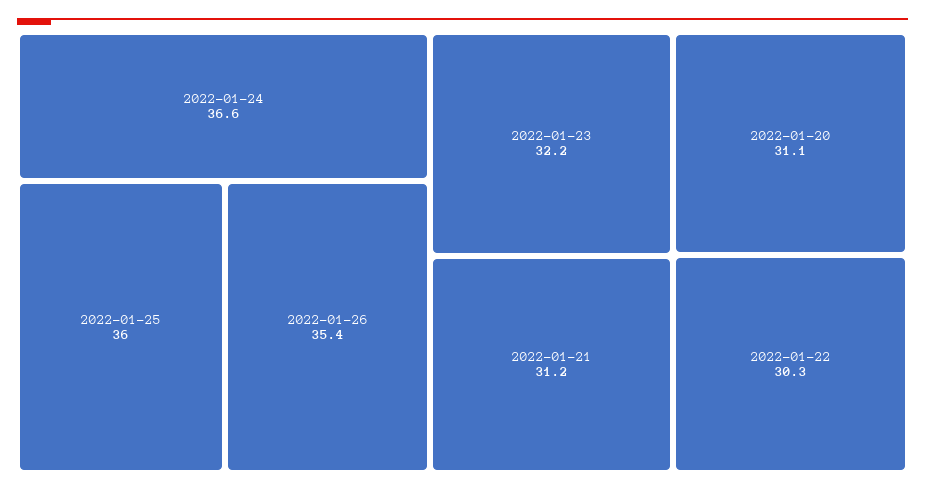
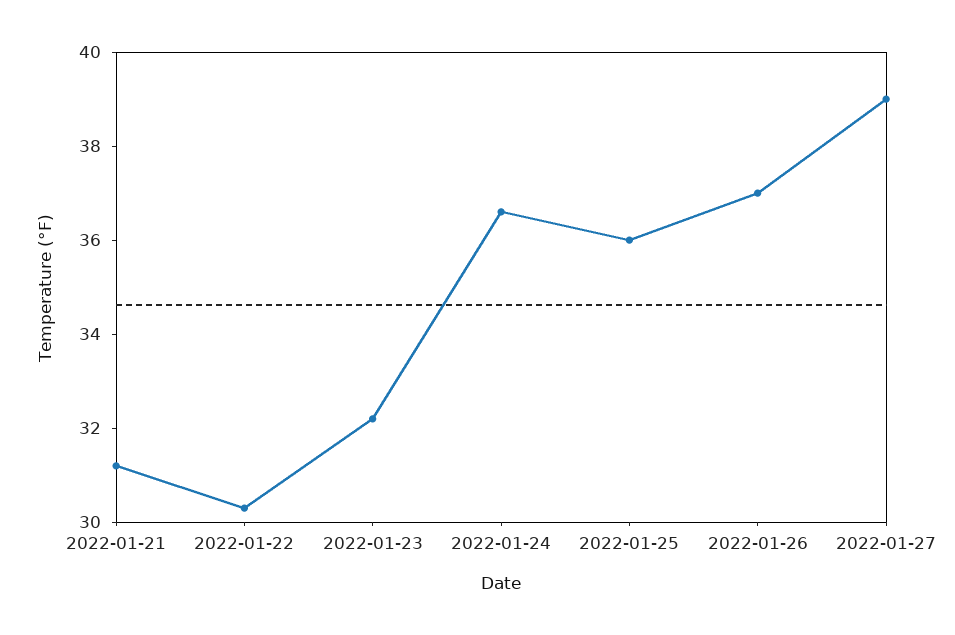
2022-01-26: 35.4 -> 37
2022-01-20: 31.1 -> none
2022-01-27: none -> 39

